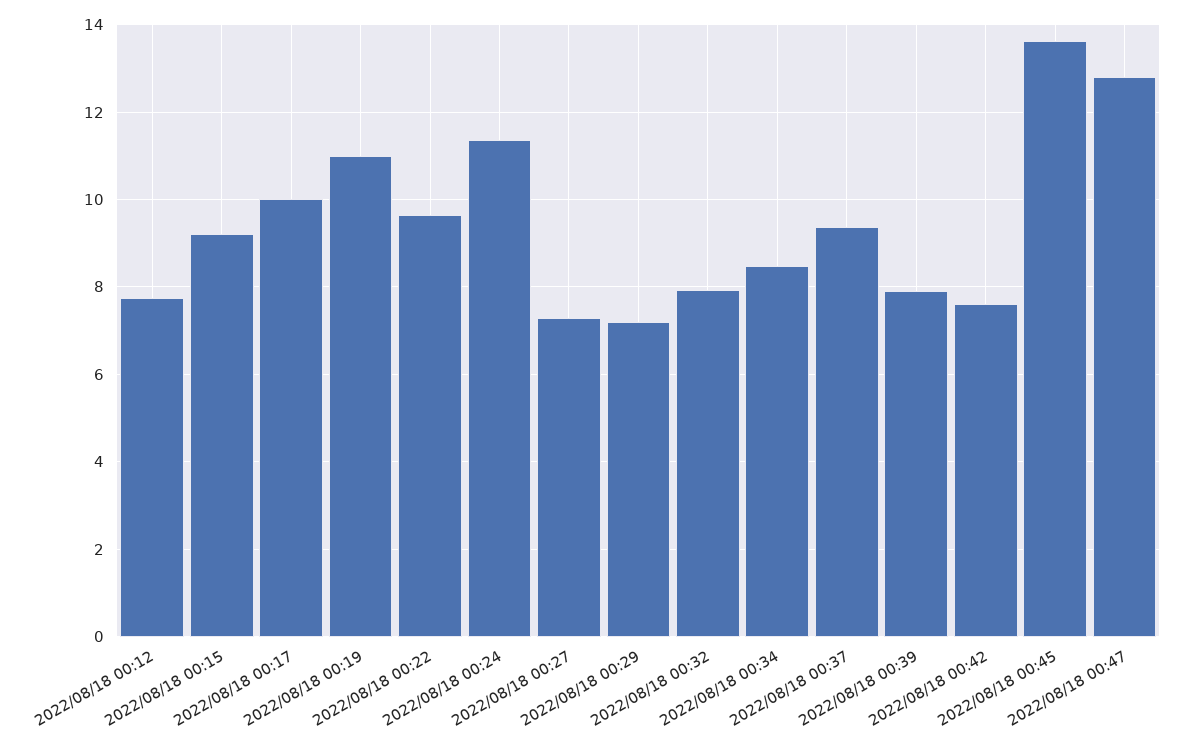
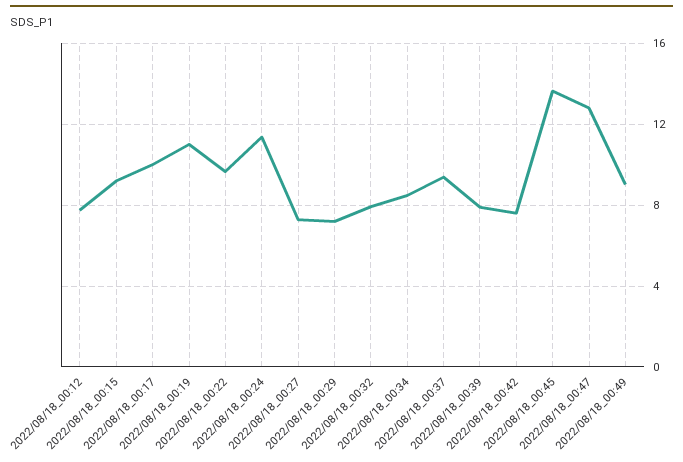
2022/08/18_00:49: none -> 9

